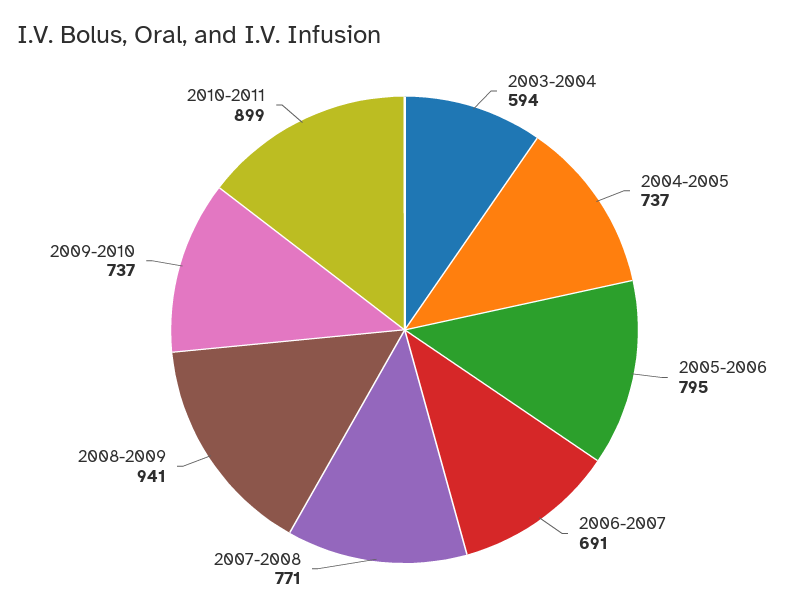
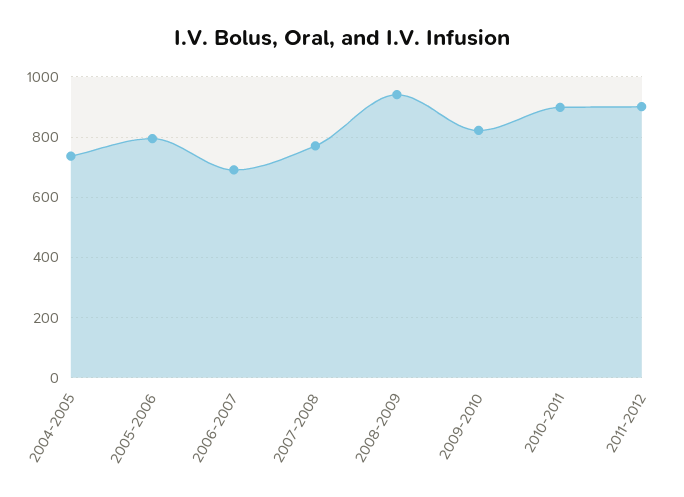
2003-2004: 594 -> none
2009-2010: 737 -> 820
2011-2012: none -> 900

